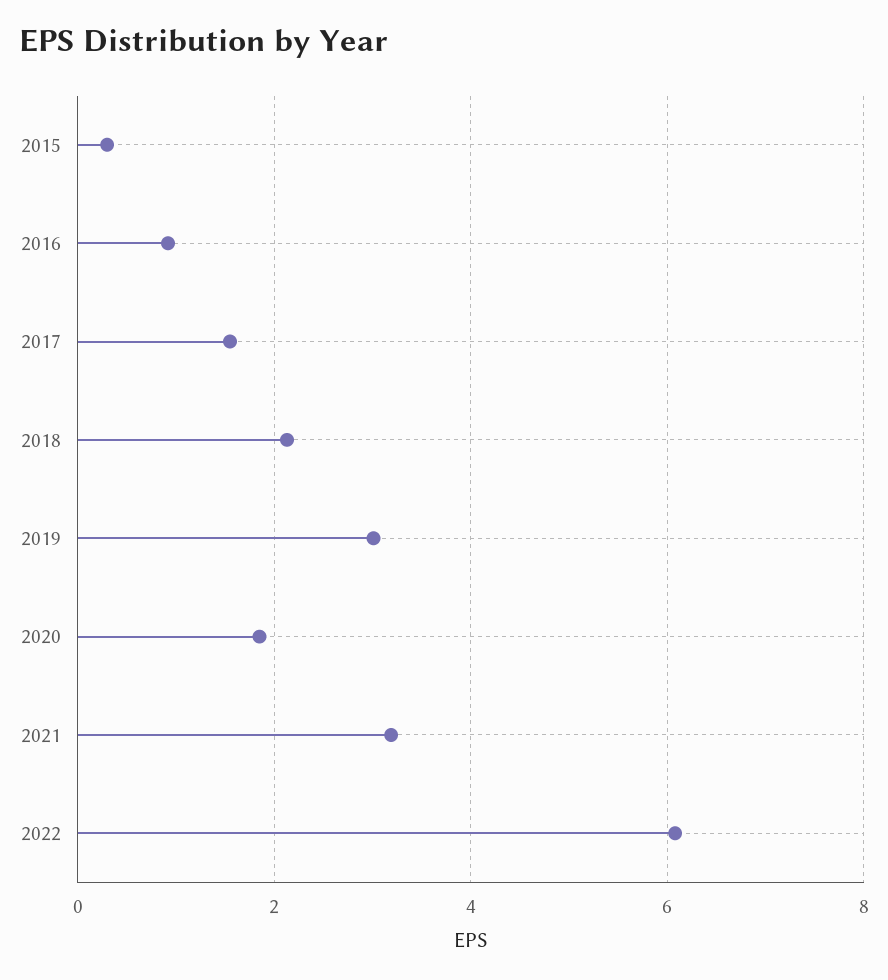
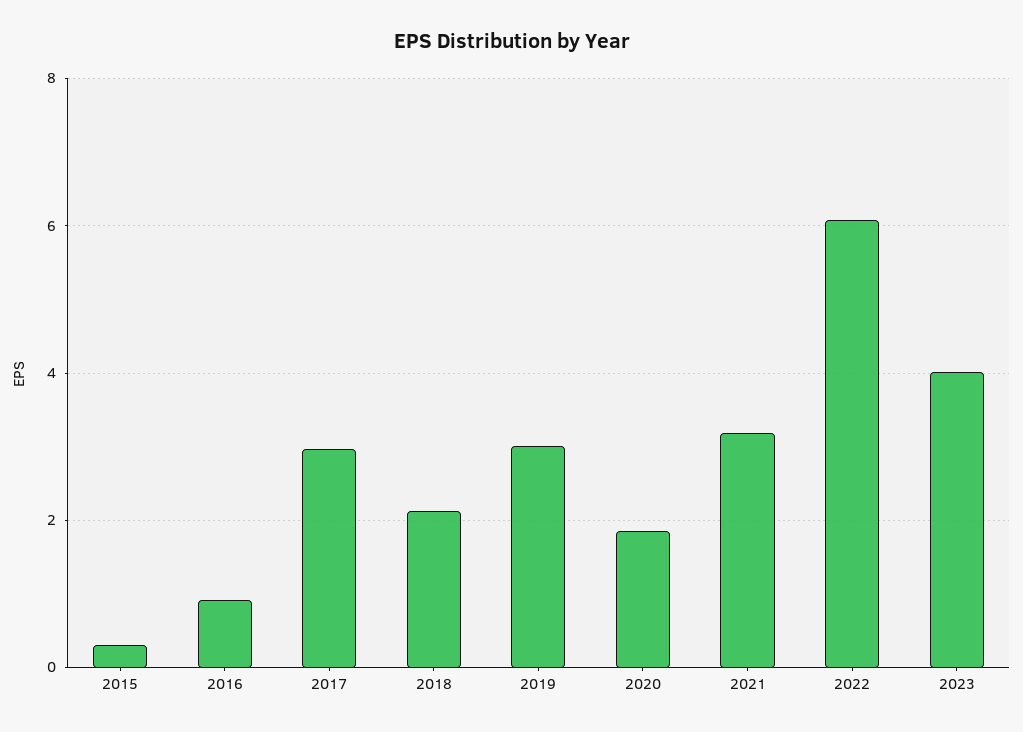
2017: 1.6 -> 3
2023: none -> 4

